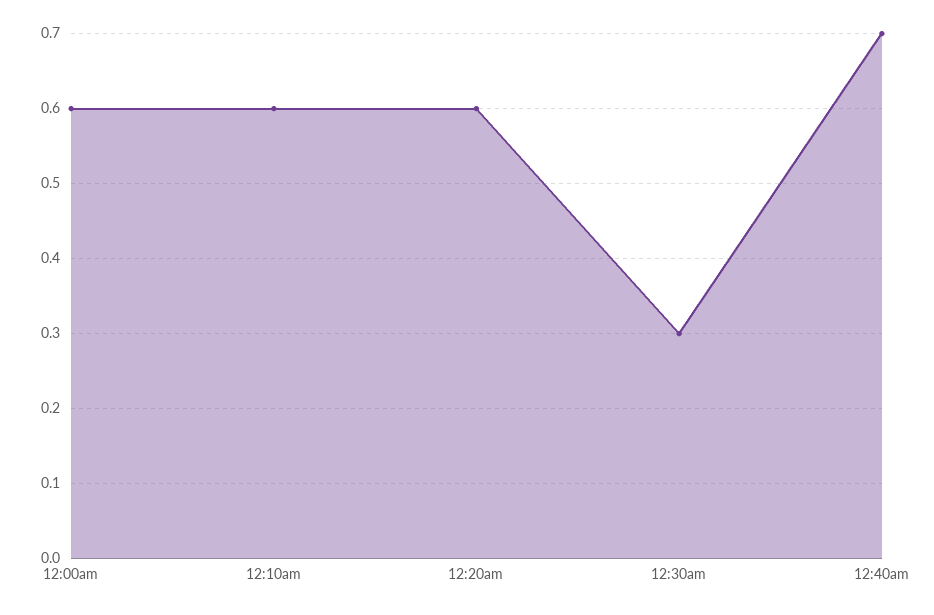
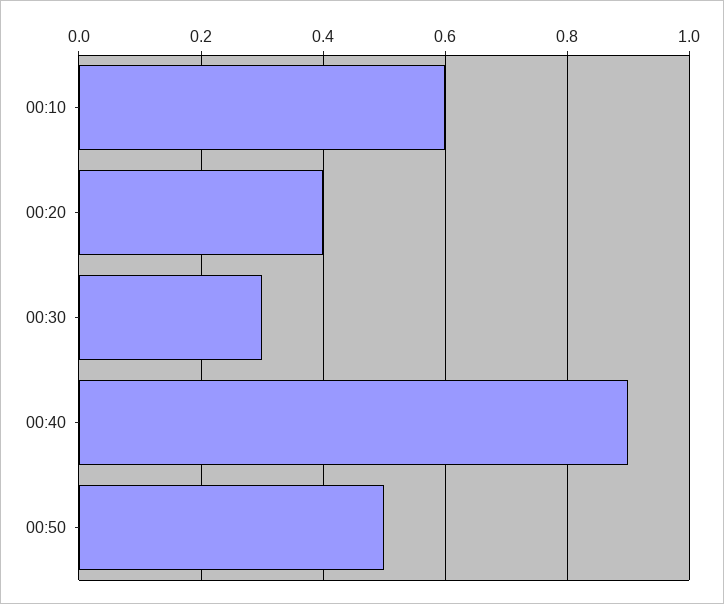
12:00am: 0.6 -> none
12:20am: 0.6 -> 0.4
12:40am: 0.7 -> 0.9
00:50: none -> 0.5

